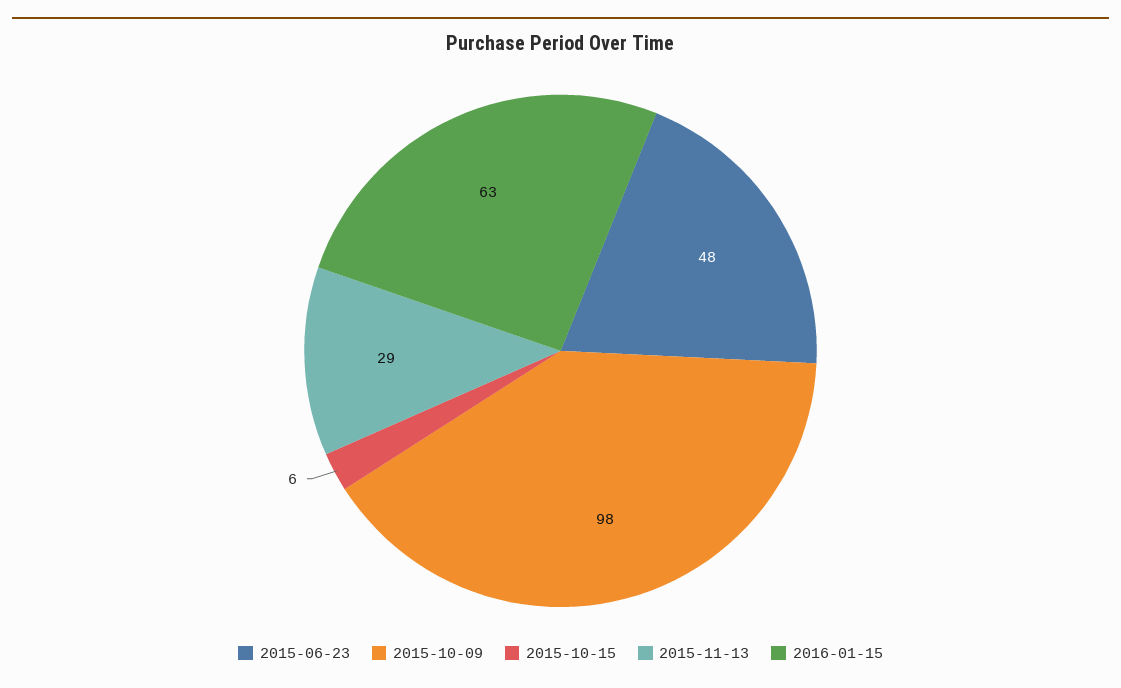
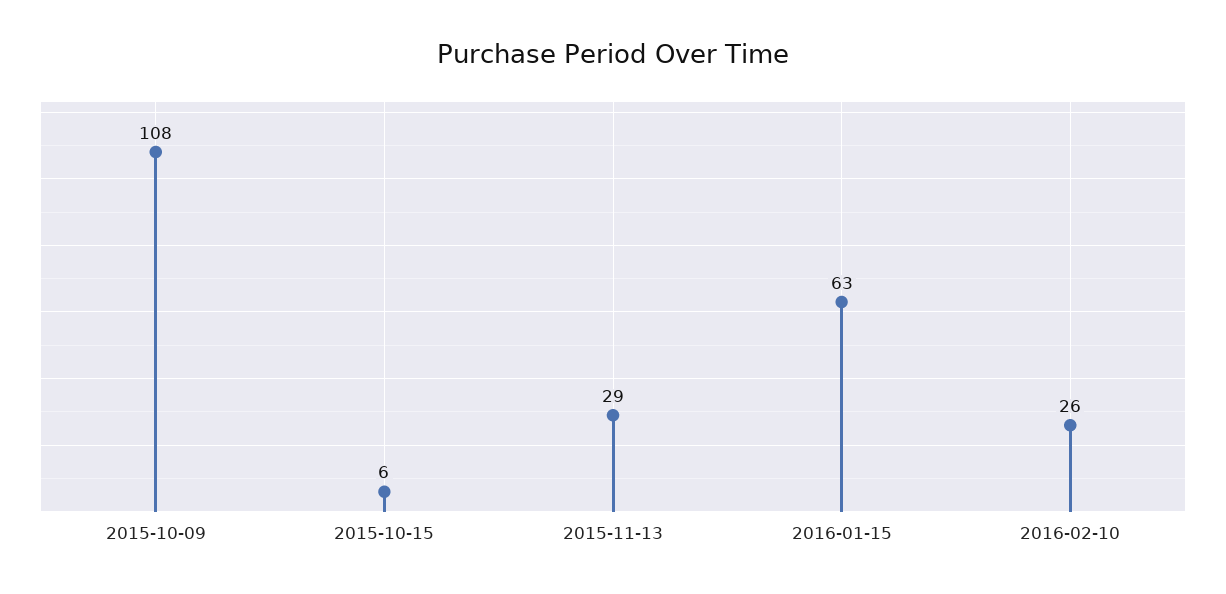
2015-06-23: 48 -> none
2015-10-09: 98 -> 108
2016-02-10: none -> 26

